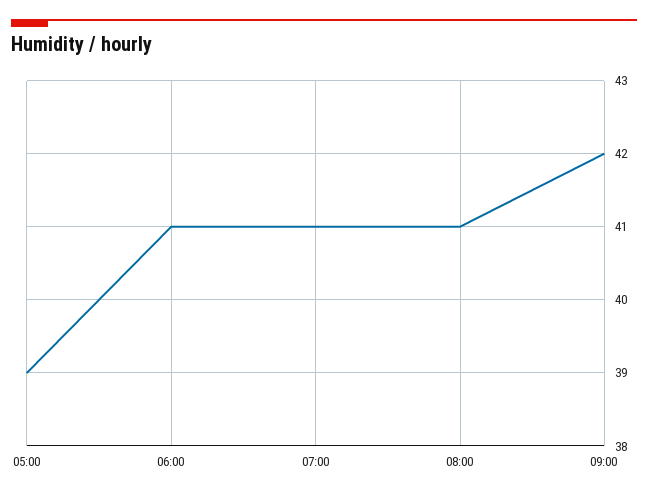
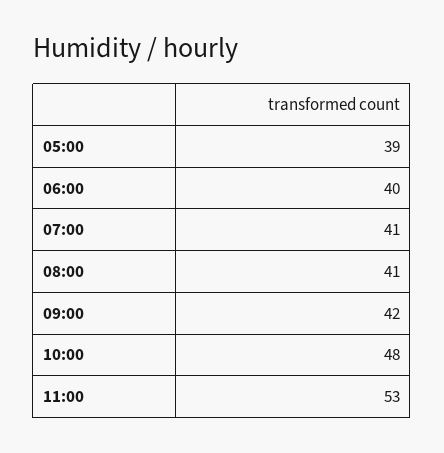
06:00: 41 -> 40
10:00: none -> 48
11:00: none -> 53

